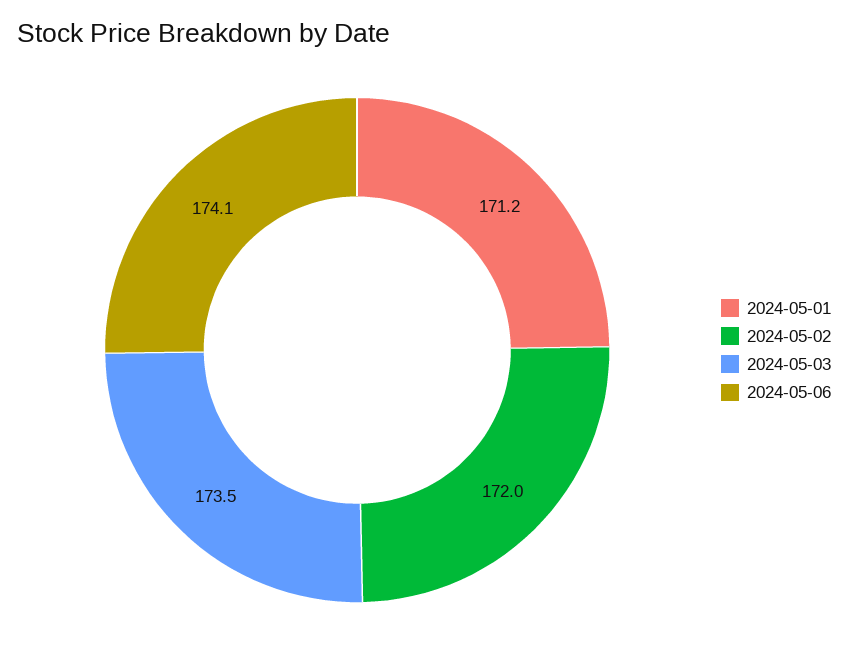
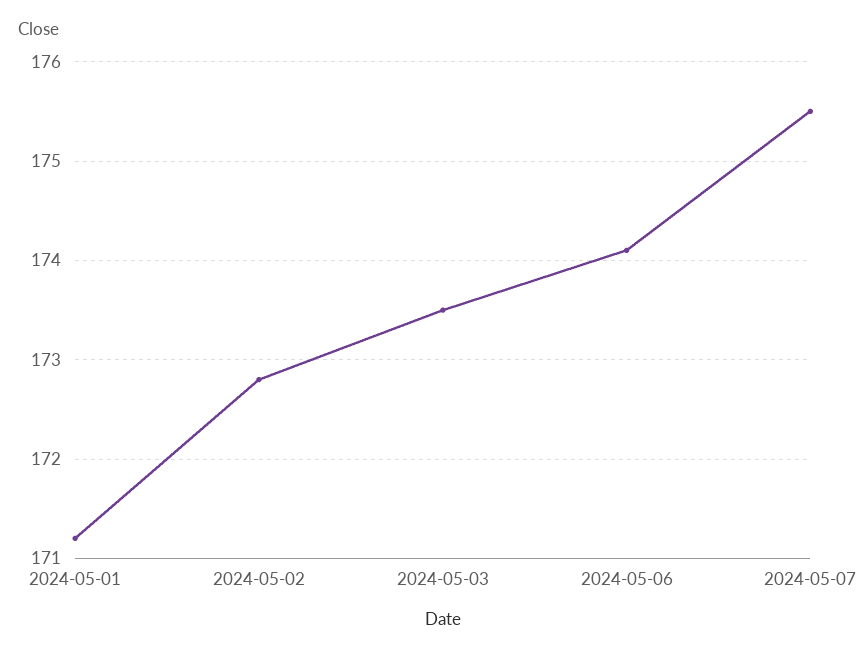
2024-05-02: 172 -> 172.8
2024-05-07: none -> 175.5

